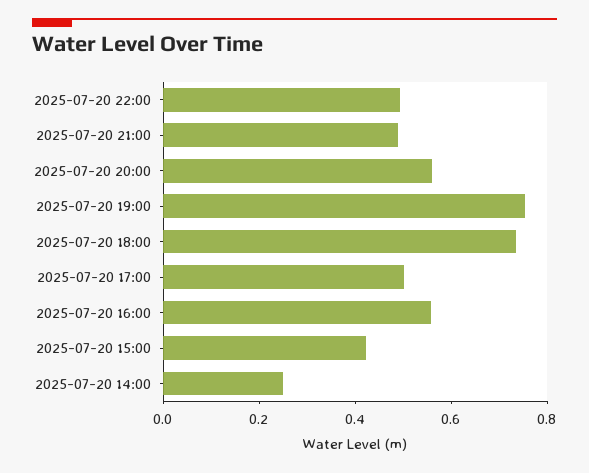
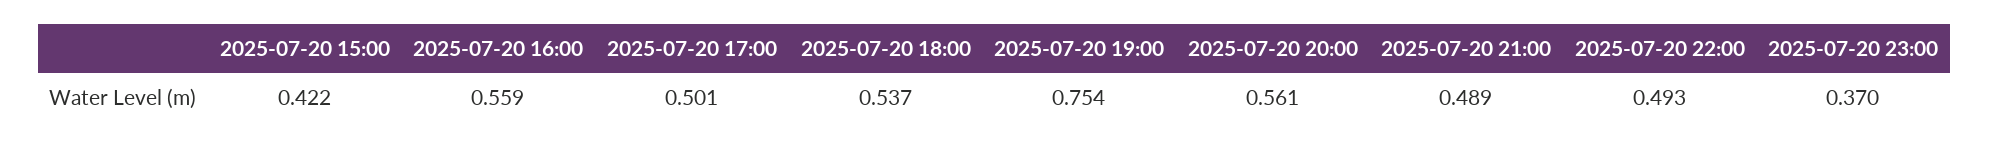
2025-07-20 18:00: 0.75 -> 0.537
2025-07-20 14:00: 0.25 -> none
2025-07-20 23:00: none -> 0.37

